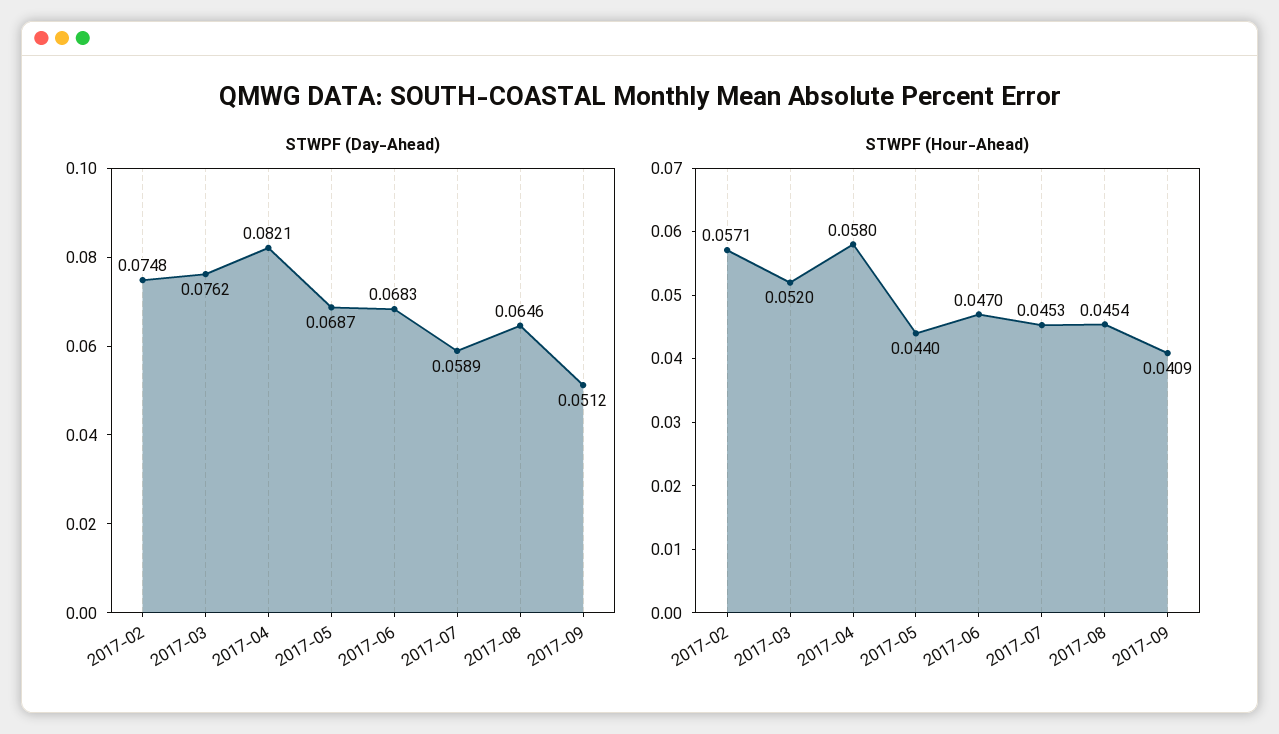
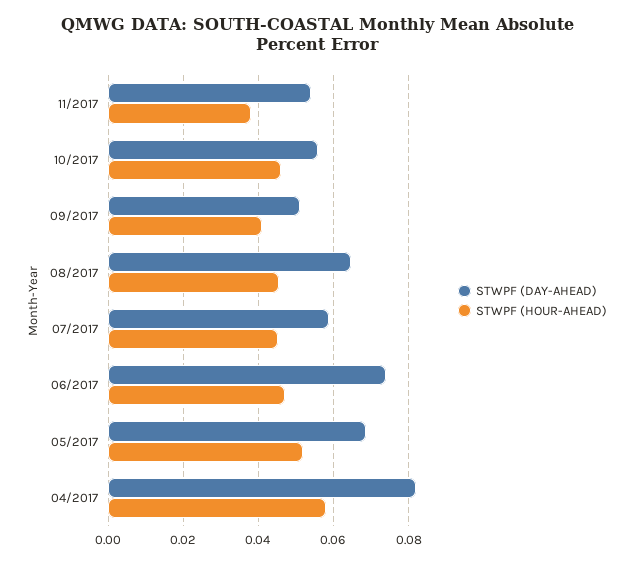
STWPF (Day-Ahead), 2017-02: 0.0748 -> none
STWPF (Day-Ahead), 2017-03: 0.0762 -> none
STWPF (Day-Ahead), 2017-06: 0.0683 -> 0.074
STWPF (Hour-Ahead), 2017-02: 0.0571 -> none
STWPF (Hour-Ahead), 2017-03: 0.052 -> none
STWPF (Hour-Ahead), 2017-05: 0.044 -> 0.052
STWPF (Day-Ahead), 11/2017: none -> 0.054
STWPF (Hour-Ahead), 11/2017: none -> 0.038
STWPF (Day-Ahead), 10/2017: none -> 0.056
STWPF (Hour-Ahead), 10/2017: none -> 0.046

